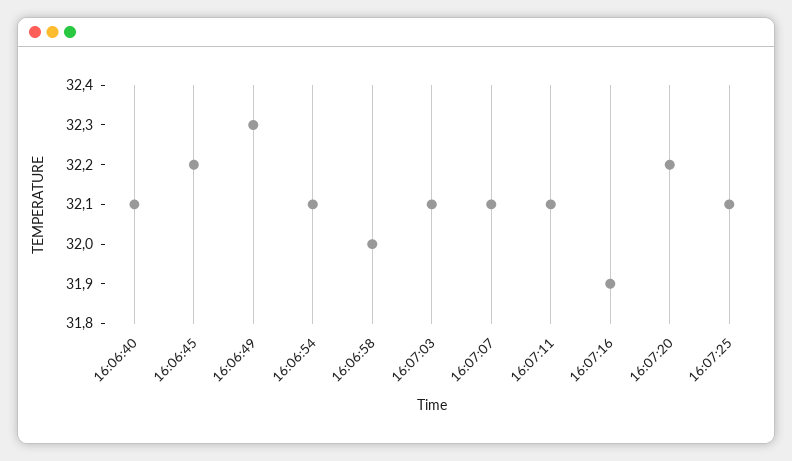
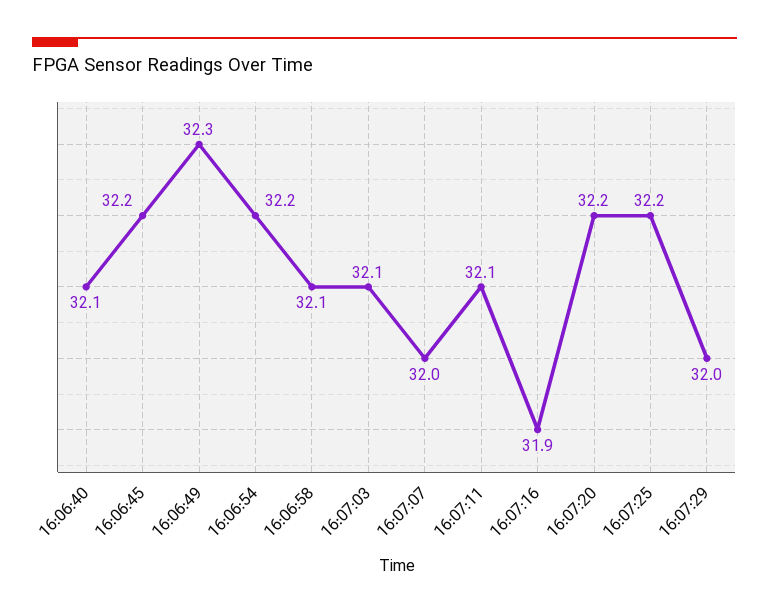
16:06:54: 32.1 -> 32.2
16:06:58: 32 -> 32.1
16:07:07: 32.1 -> 32
16:07:25: 32.1 -> 32.2
16:07:29: none -> 32

